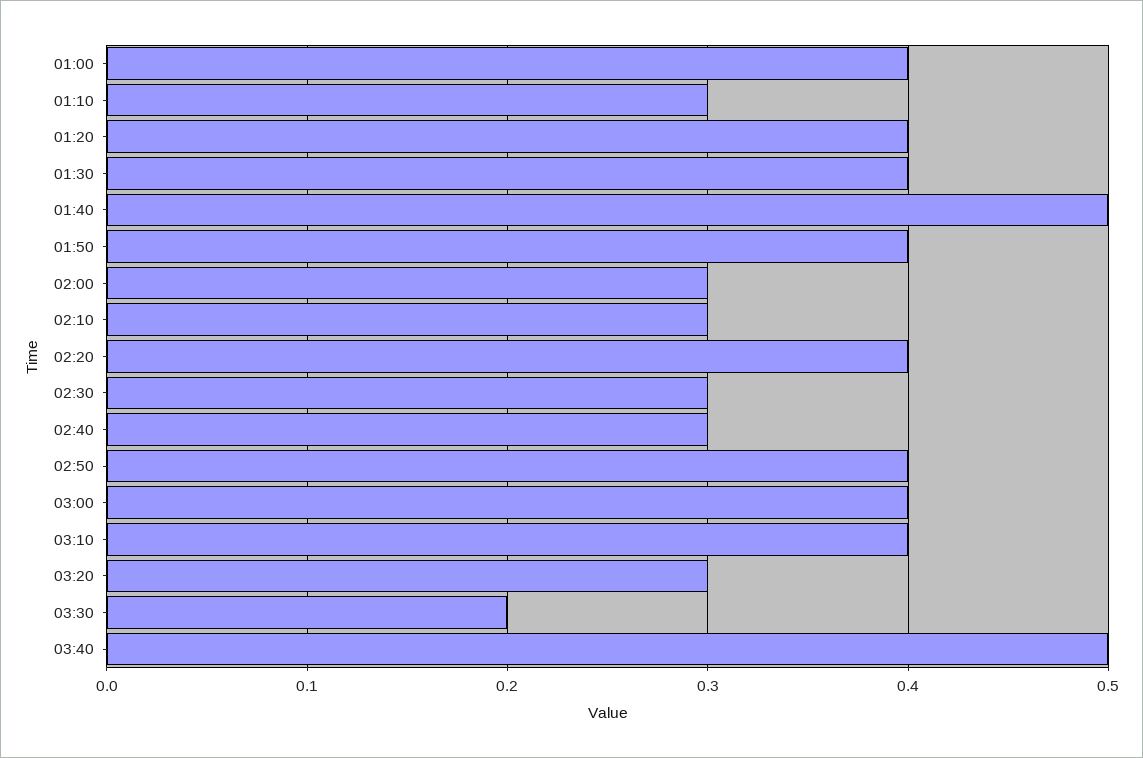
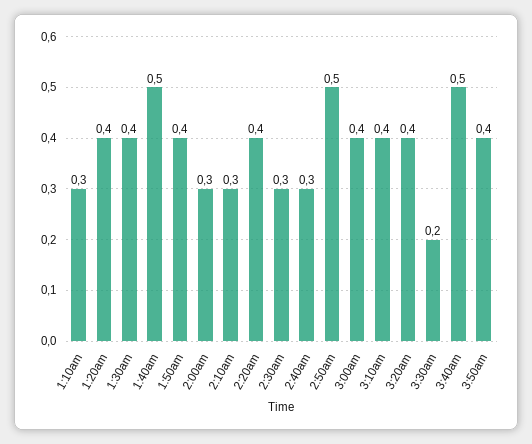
01:00: 0.4 -> none
02:50: 0.4 -> 0.5
03:20: 0.3 -> 0.4
3:50am: none -> 0.4

